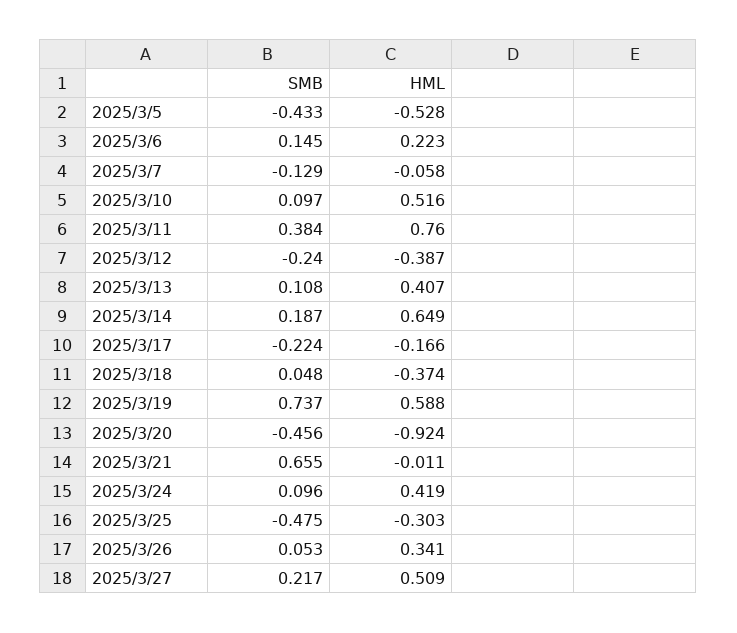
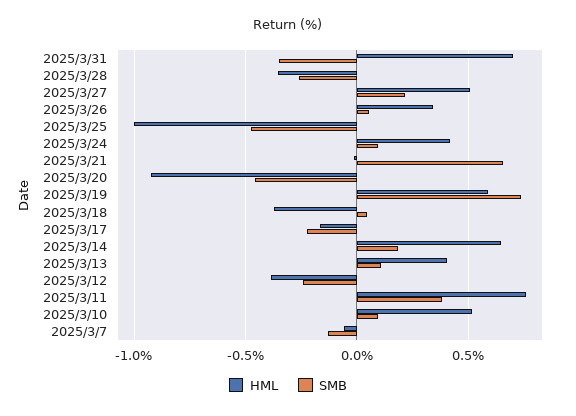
SMB, 2025/3/5: -0.433 -> none
HML, 2025/3/5: -0.528 -> none
SMB, 2025/3/6: 0.145 -> none
HML, 2025/3/6: 0.223 -> none
HML, 2025/3/25: -0.303 -> -1
HML, 2025/3/31: none -> 0.7
SMB, 2025/3/31: none -> -0.35
HML, 2025/3/28: none -> -0.35
SMB, 2025/3/28: none -> -0.25

